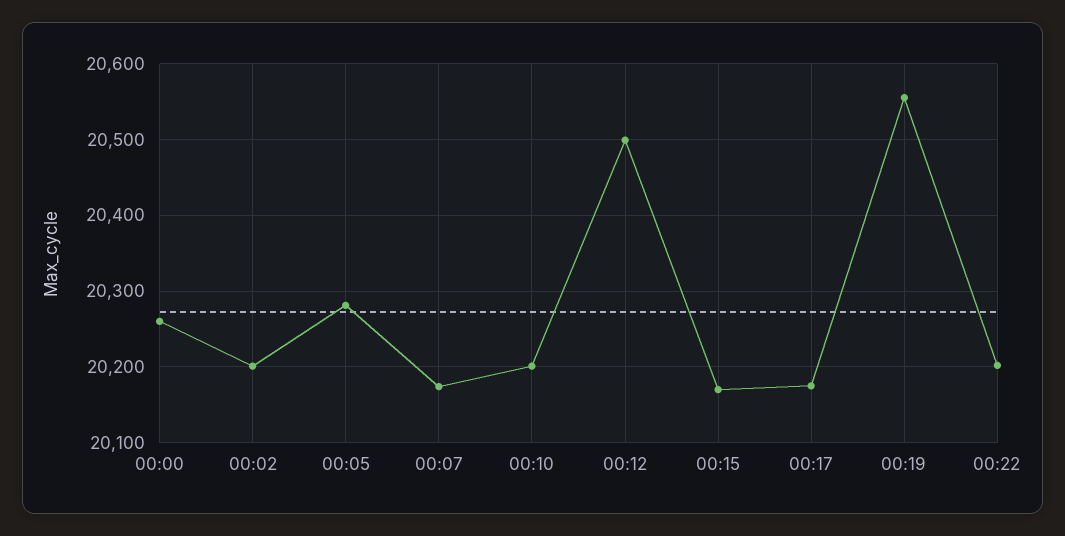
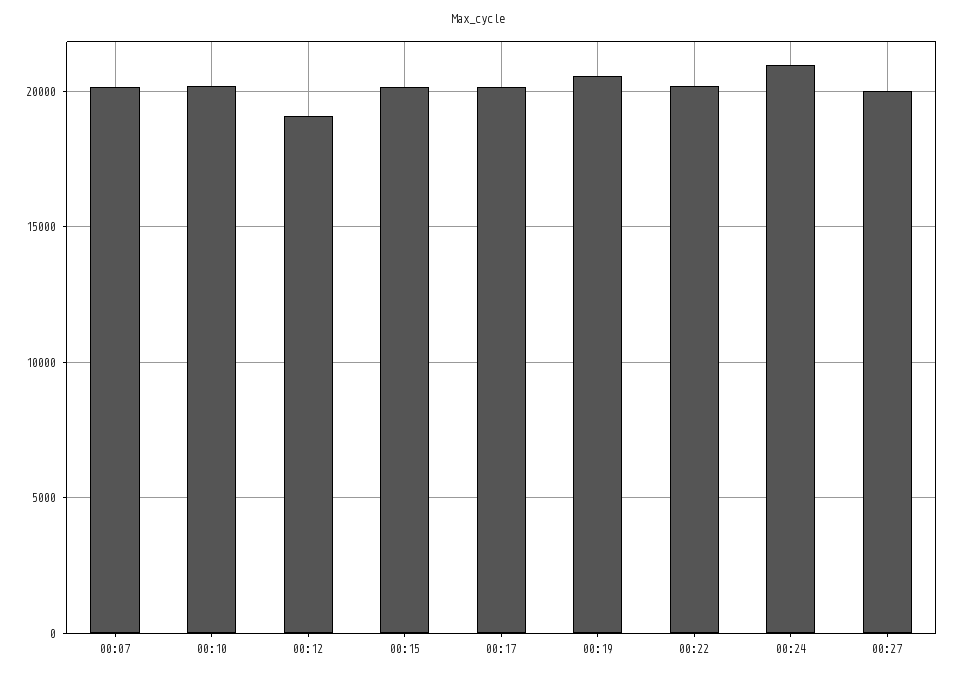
00:00: 20260 -> none
00:02: 20200 -> none
00:05: 20280 -> none
00:12: 20500 -> 19000
00:24: none -> 21000
00:27: none -> 20000

